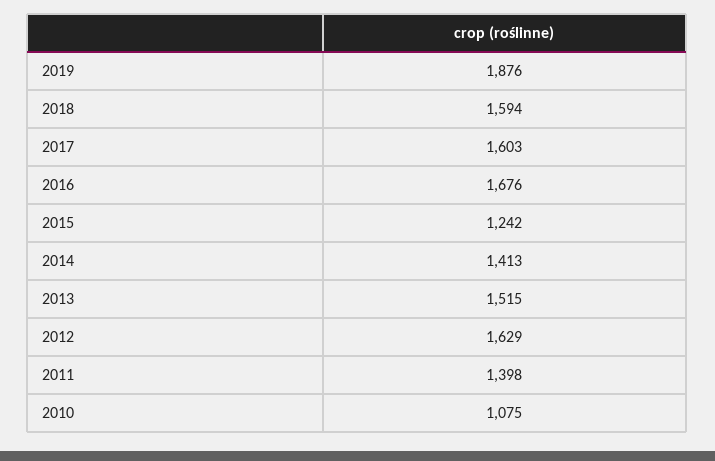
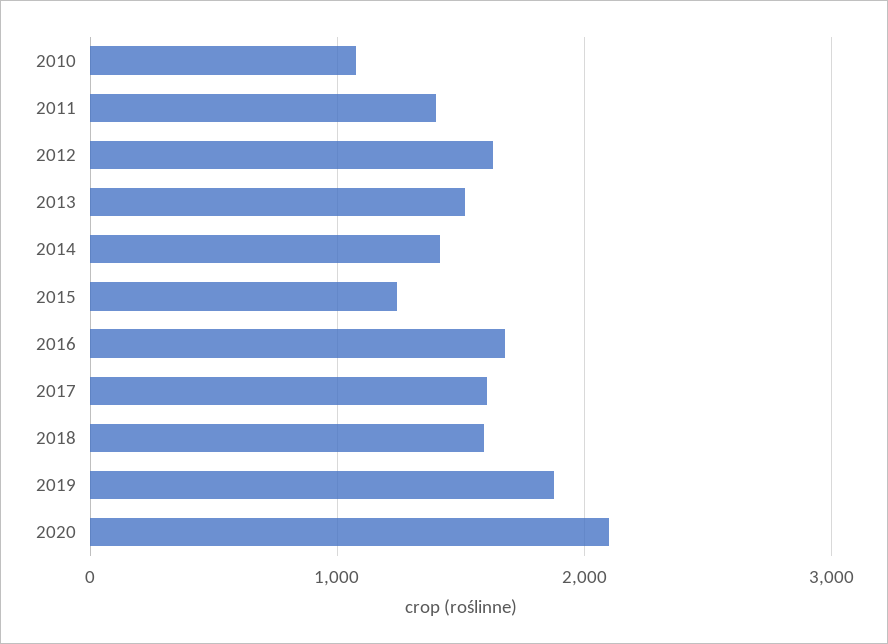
2020: none -> 2100

